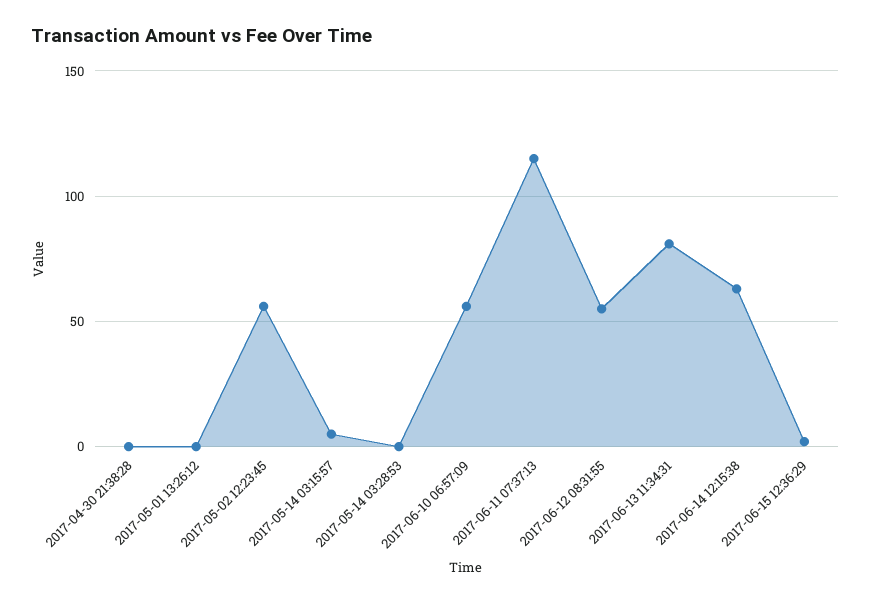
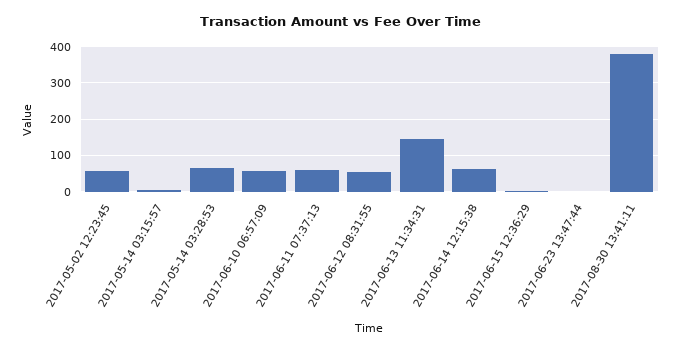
2017-04-30 21:38:28: 0 -> none
2017-05-01 13:26:12: 0 -> none
2017-05-14 03:28:53: 0 -> 60
2017-06-11 07:37:13: 115 -> 60
2017-06-13 11:34:31: 80 -> 140
2017-06-23 13:47:44: none -> 0
2017-08-30 13:41:11: none -> 380

